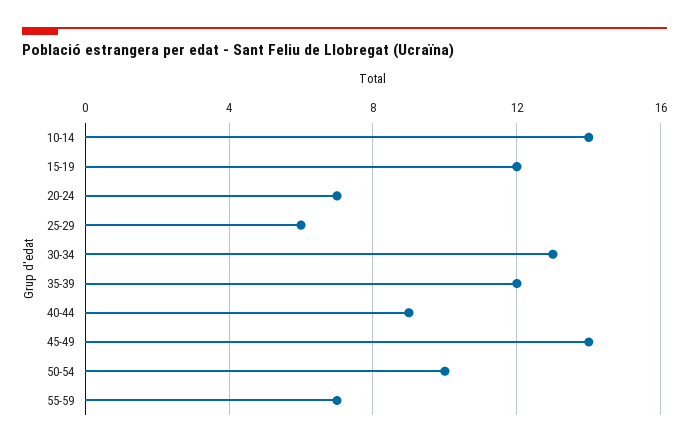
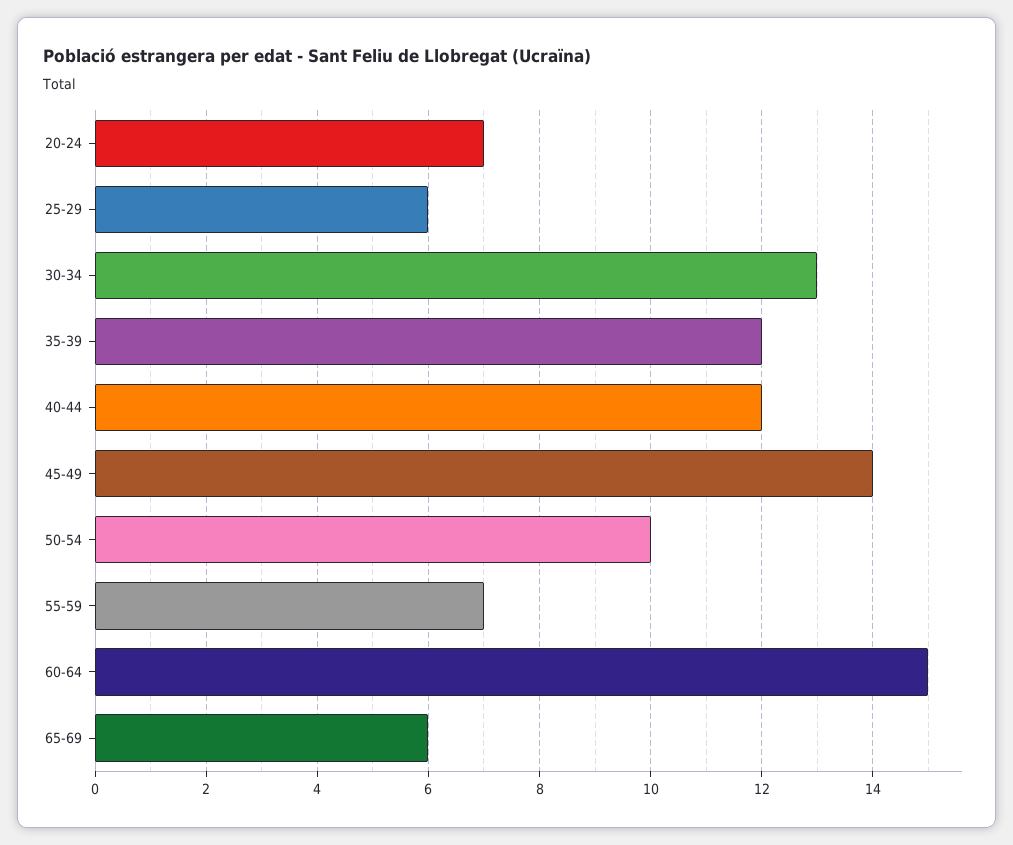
10-14: 14 -> none
15-19: 12 -> none
40-44: 9 -> 12
60-64: none -> 15
65-69: none -> 6

